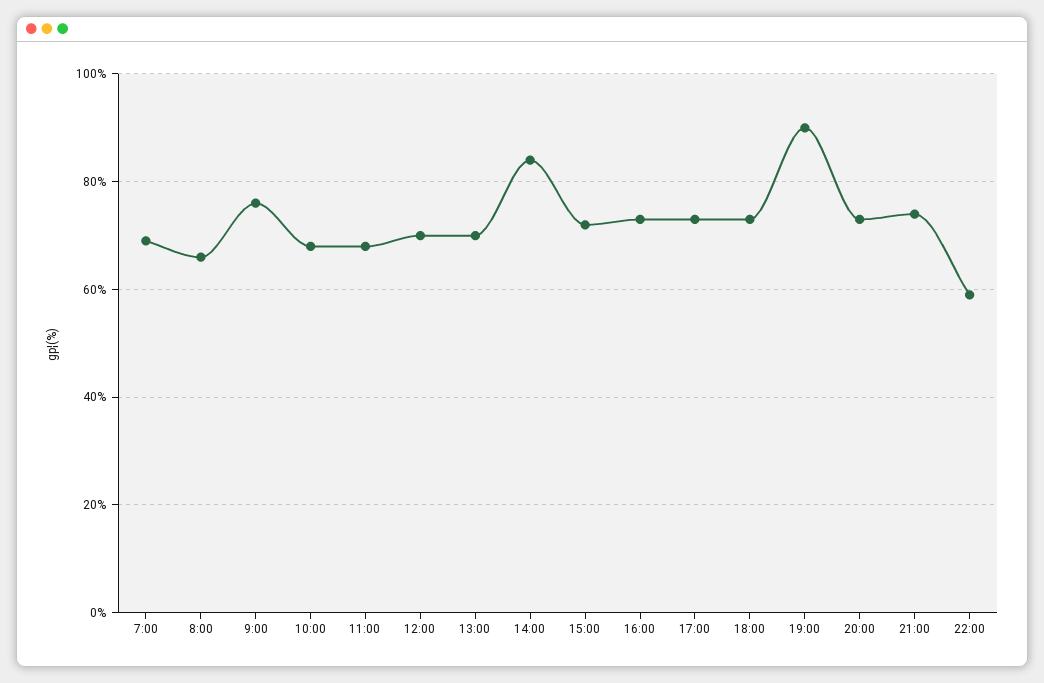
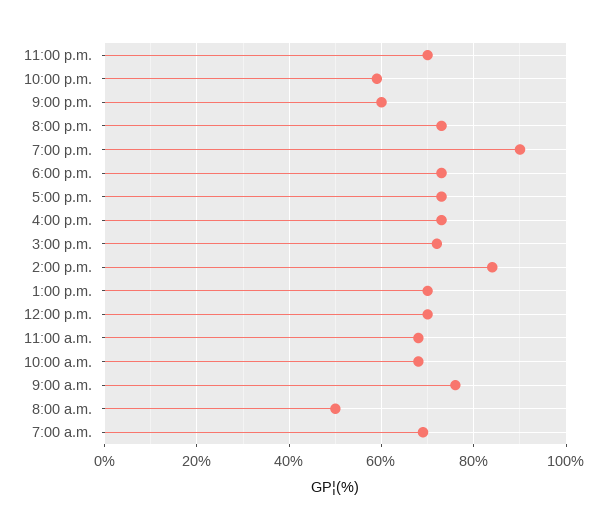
8:00: 65 -> 50
21:00: 75 -> 60
11:00 p.m.: none -> 70

